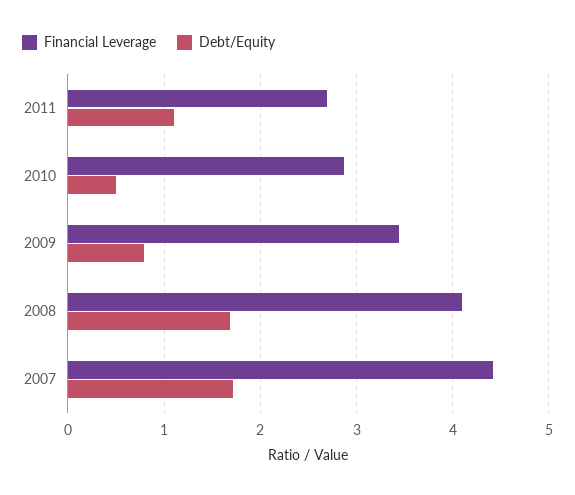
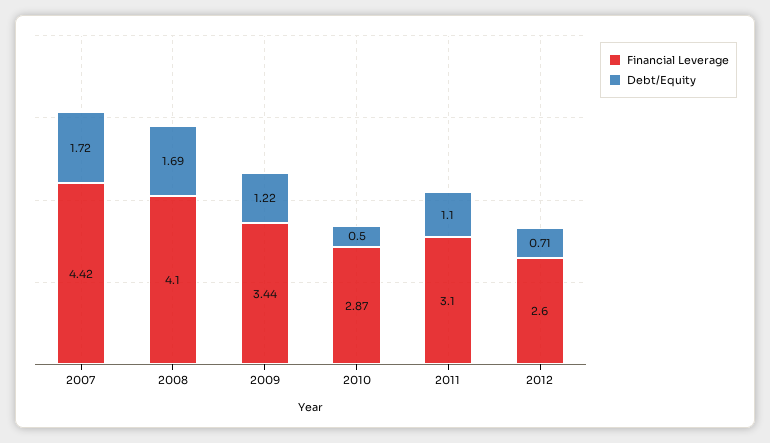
Financial Leverage, 2011: 2.7 -> 3.1
Debt/Equity, 2009: 0.8 -> 1.22
Financial Leverage, 2012: none -> 2.6
Debt/Equity, 2012: none -> 0.71

